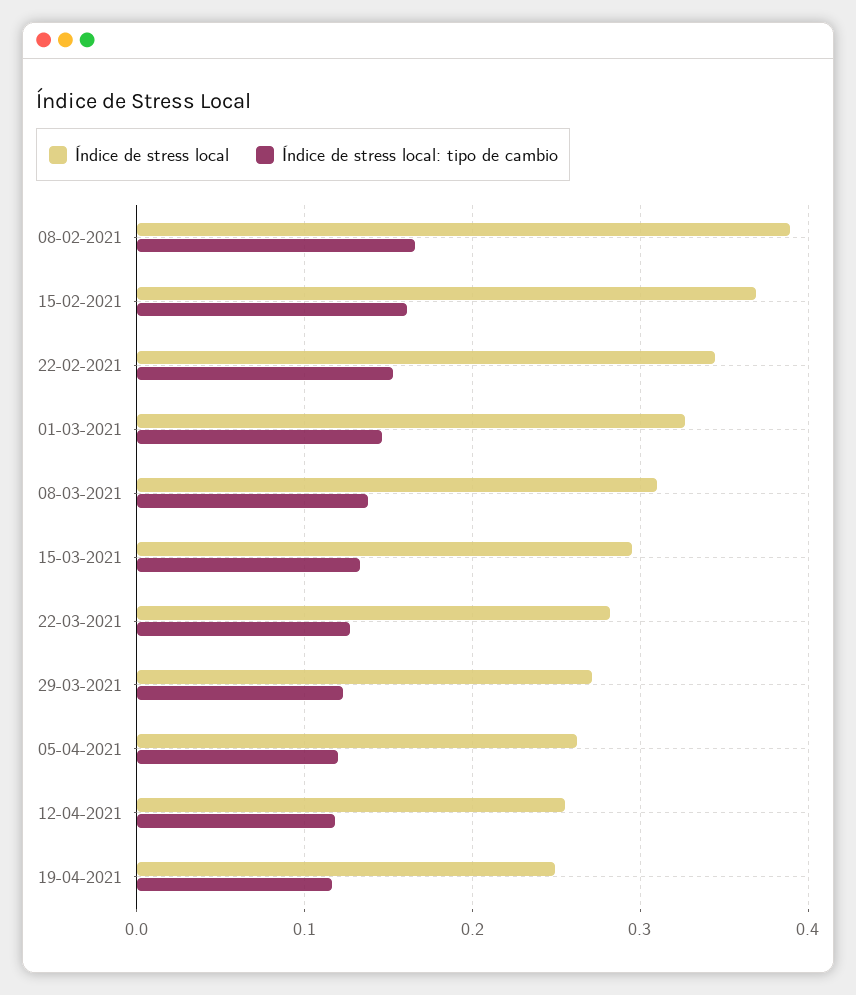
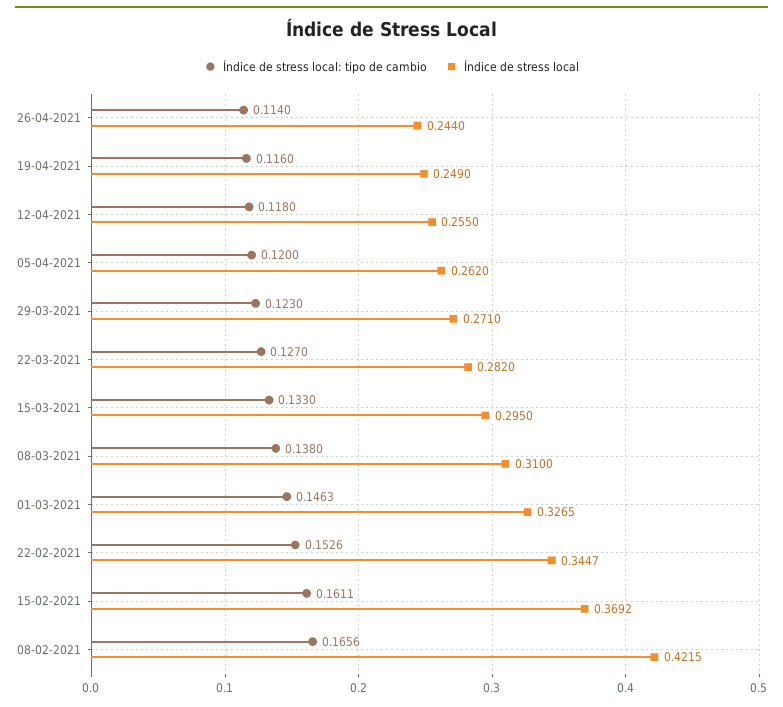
Índice de stress local, 08-02-2021: 0.39 -> 0.4215
Índice de stress local: tipo de cambio, 26-04-2021: none -> 0.114
Índice de stress local, 26-04-2021: none -> 0.244

